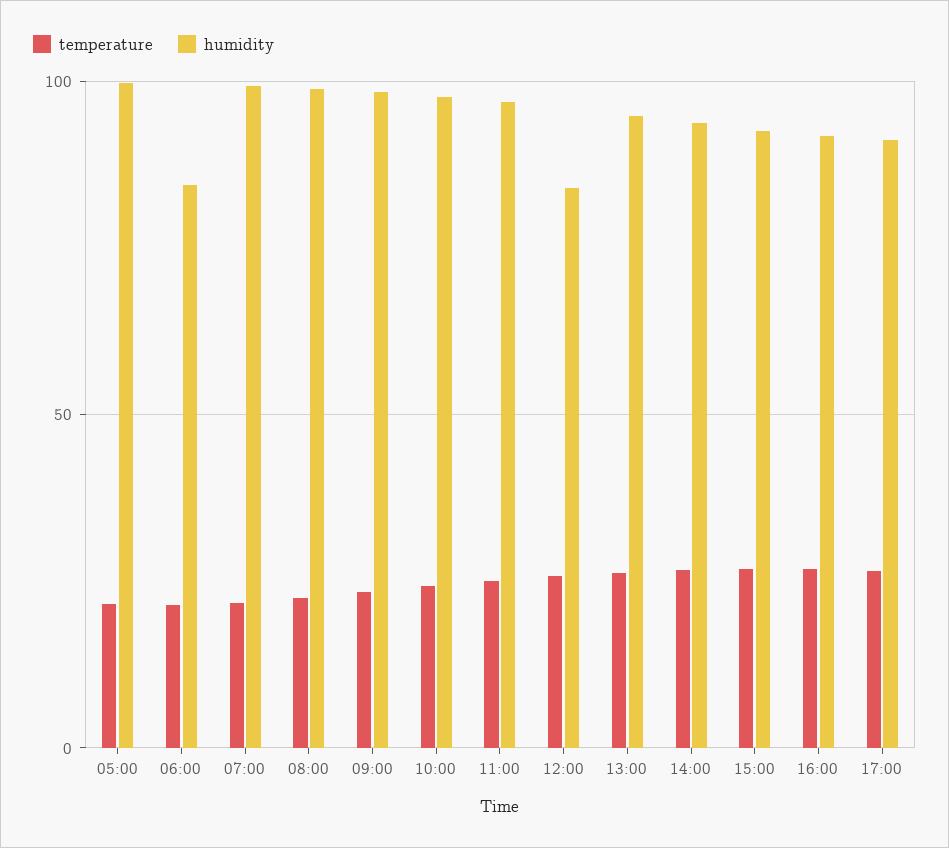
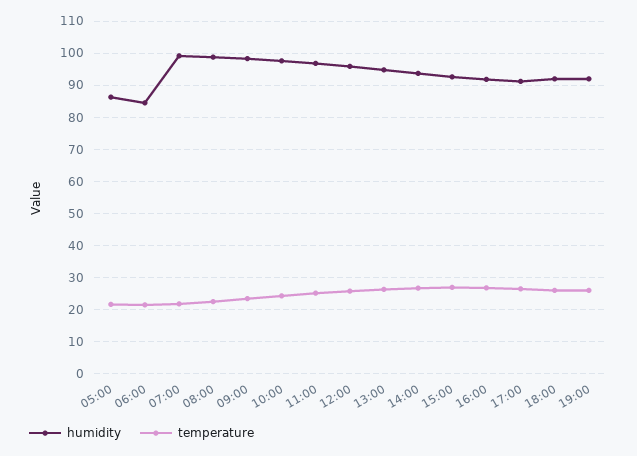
humidity, 05:00: 100 -> 86
humidity, 12:00: 85 -> 96
humidity, 18:00: none -> 92
temperature, 18:00: none -> 26
humidity, 19:00: none -> 92
temperature, 19:00: none -> 26

